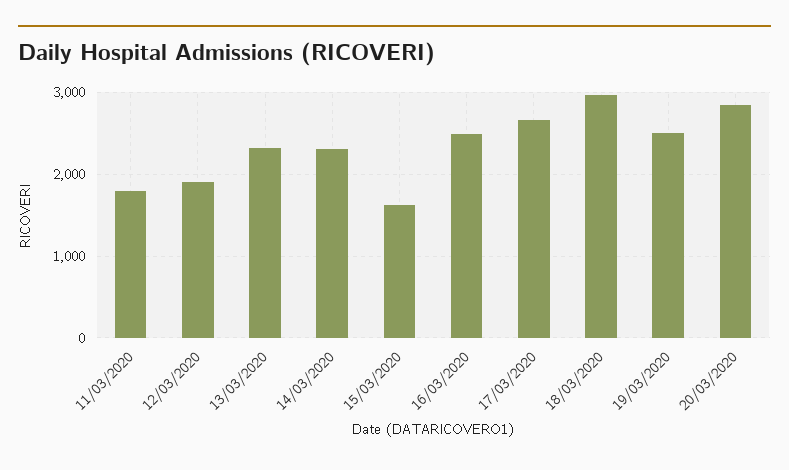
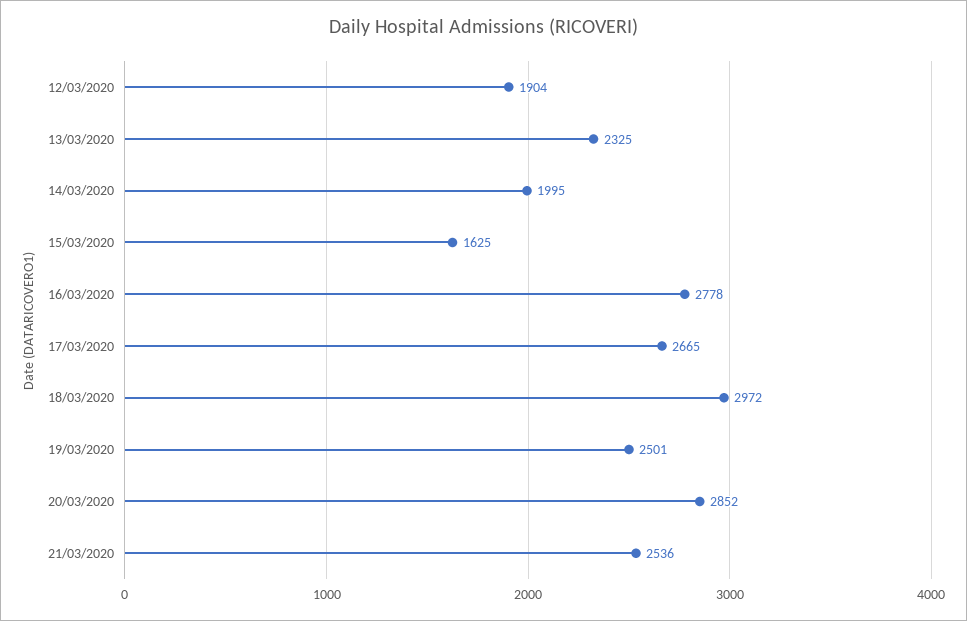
11/03/2020: 1800 -> none
14/03/2020: 2300 -> 1995
16/03/2020: 2500 -> 2778
21/03/2020: none -> 2536

